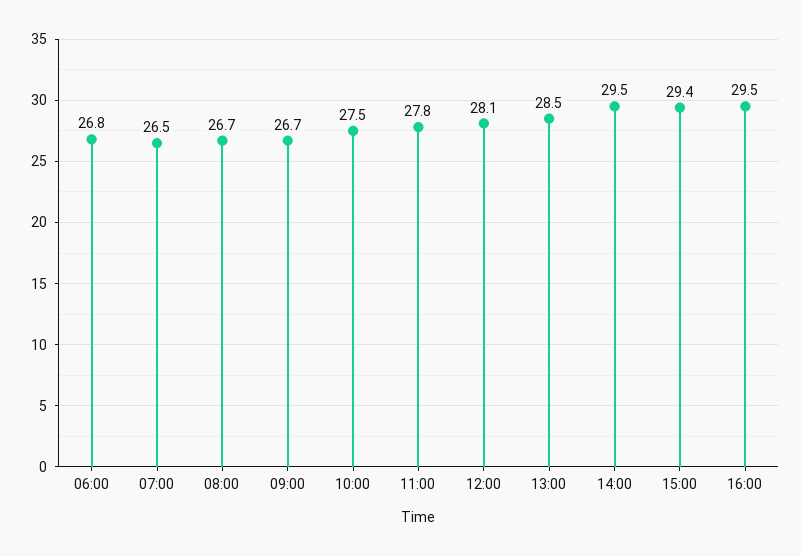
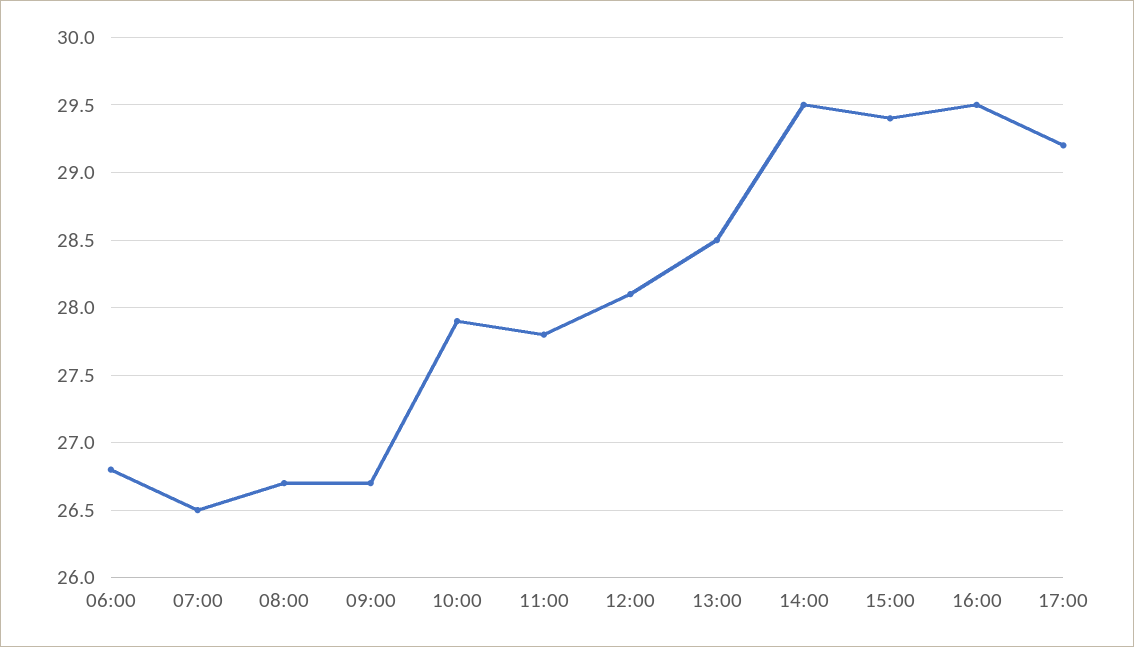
10:00: 27.5 -> 27.9
17:00: none -> 29.2

